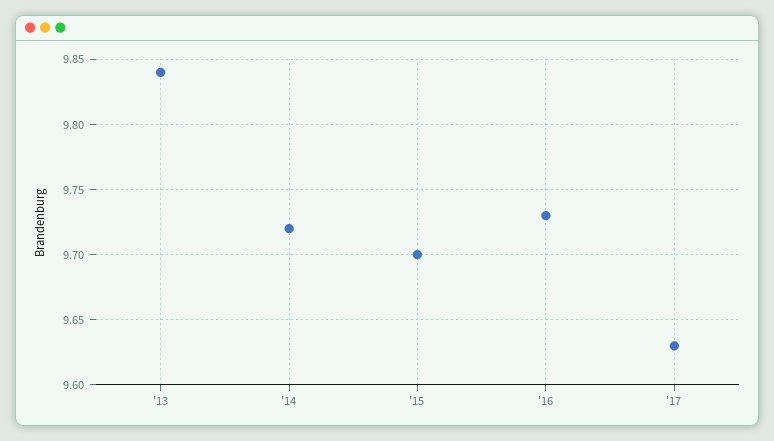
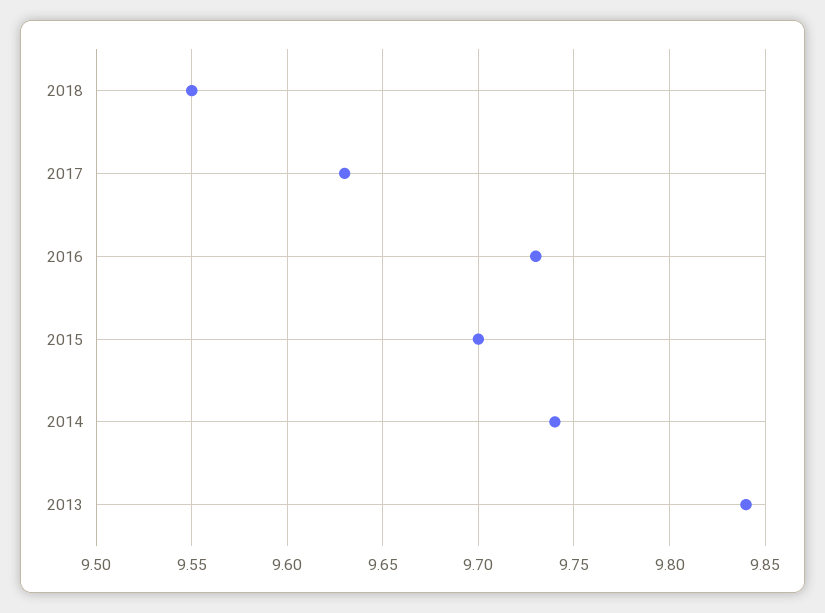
'14: 9.72 -> 9.74
2018: none -> 9.55

